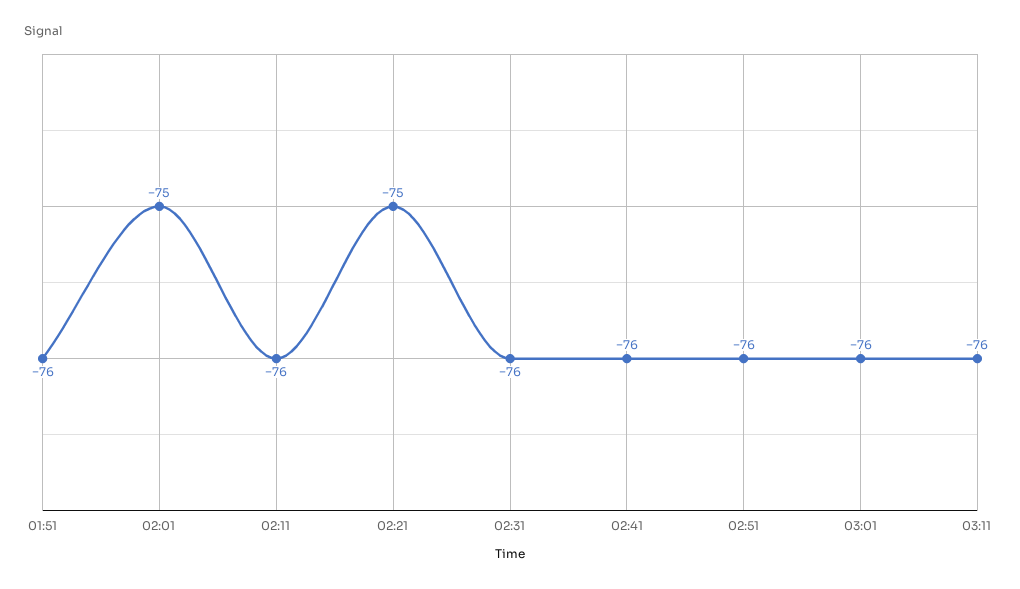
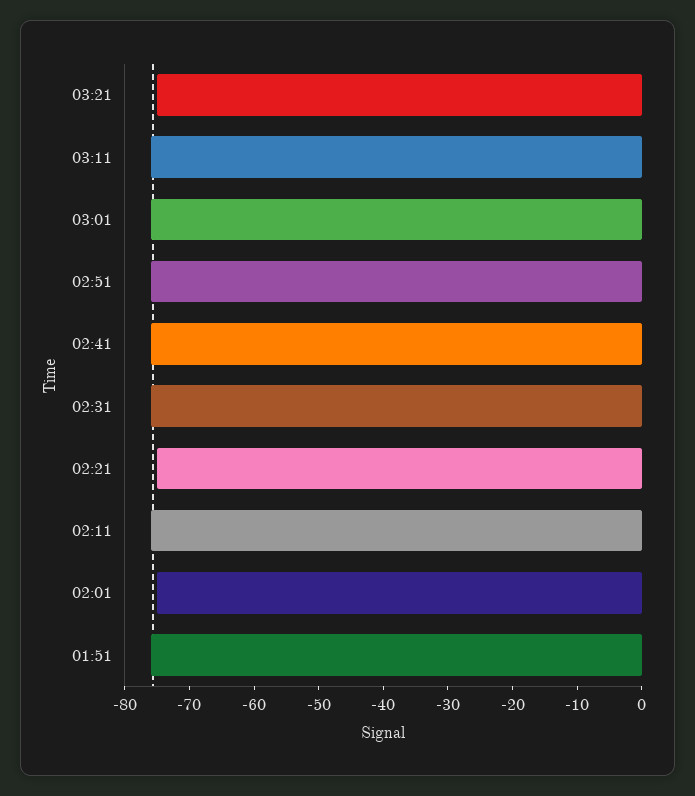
03:21: none -> -75

